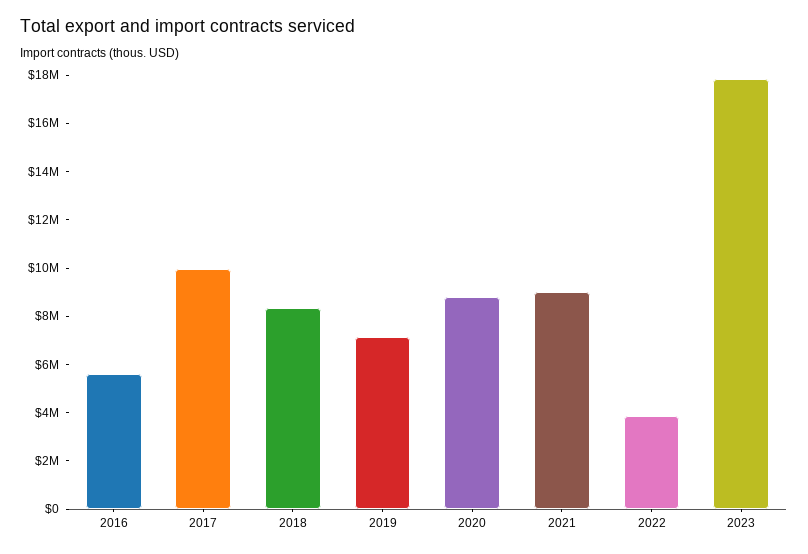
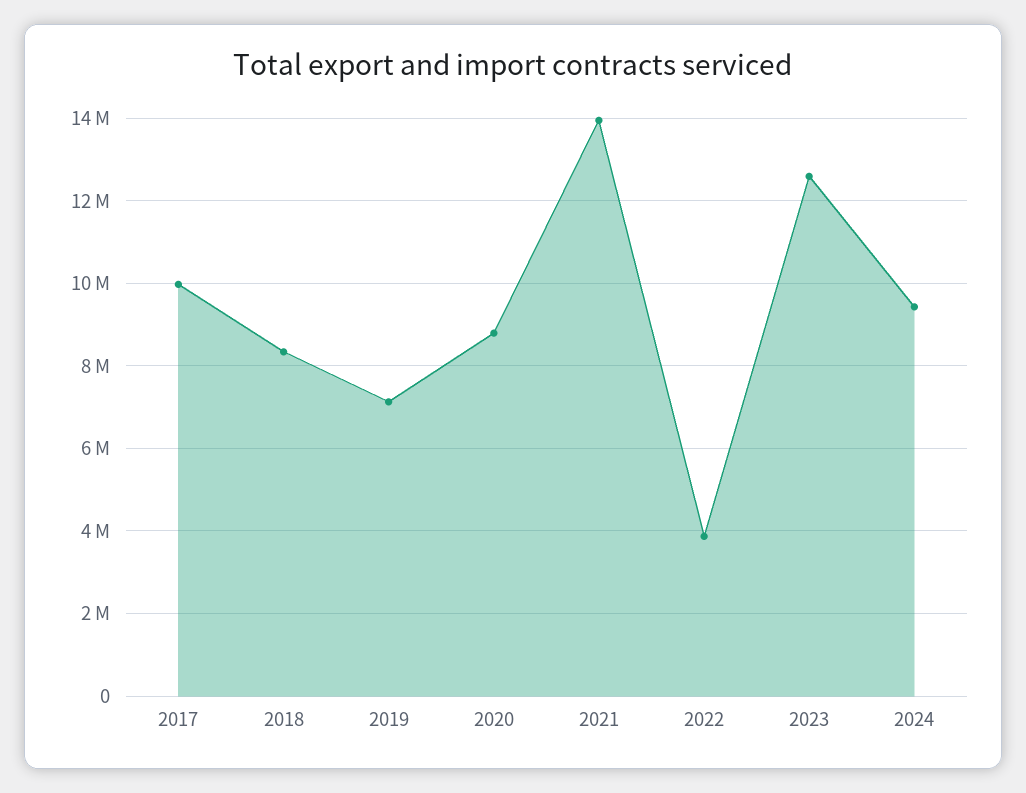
2016: 5500000 -> none
2021: 9000000 -> 14000000
2023: 18000000 -> 12600000
2024: none -> 9400000

